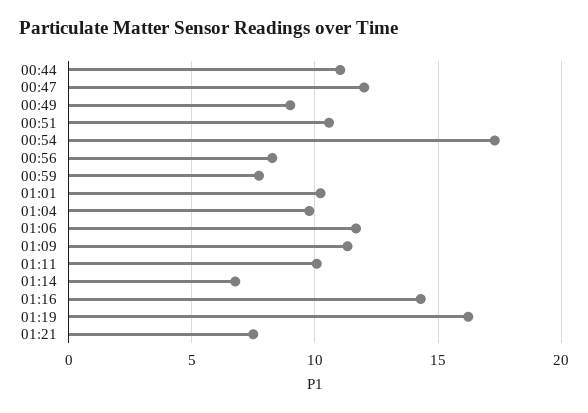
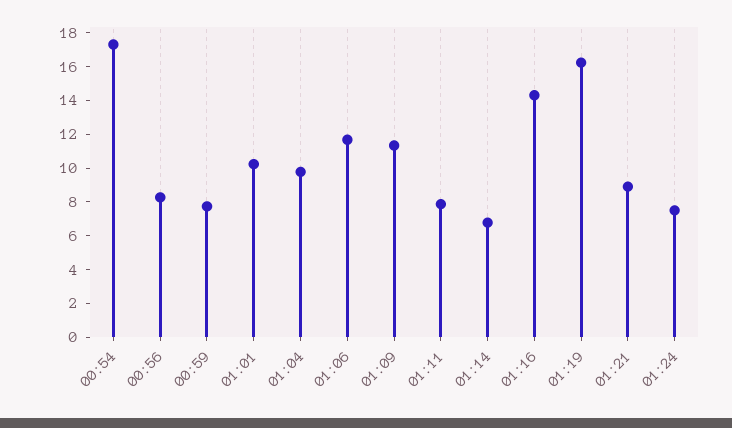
00:44: 11 -> none
00:47: 12 -> none
00:49: 9 -> none
00:51: 10.5 -> none
01:11: 10 -> 8
01:21: 7.5 -> 9
01:24: none -> 7.5

